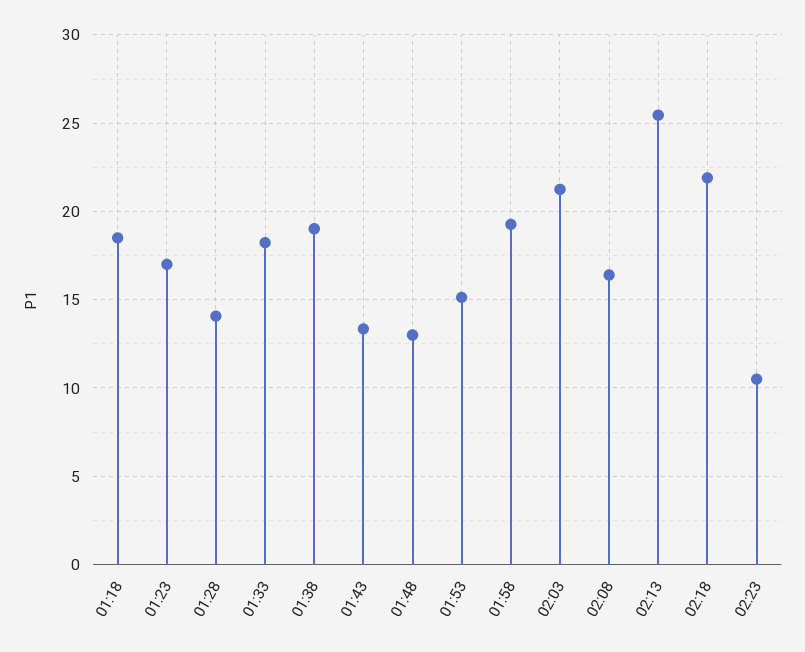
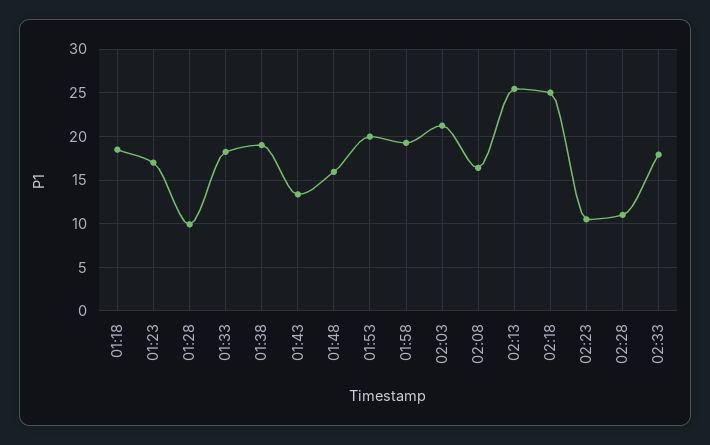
01:28: 14 -> 10
01:48: 13 -> 16
01:53: 15 -> 20
02:18: 22 -> 25
02:28: none -> 11
02:33: none -> 18

